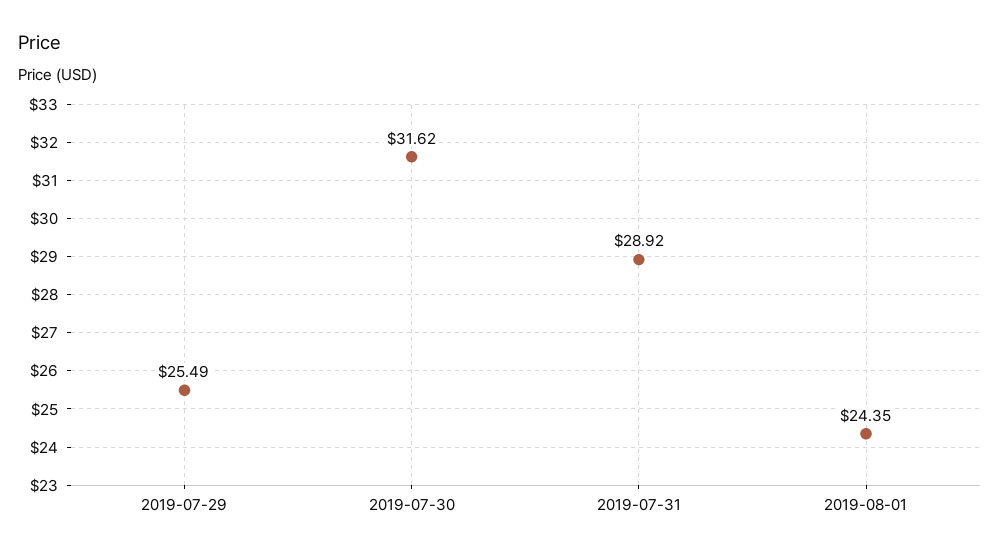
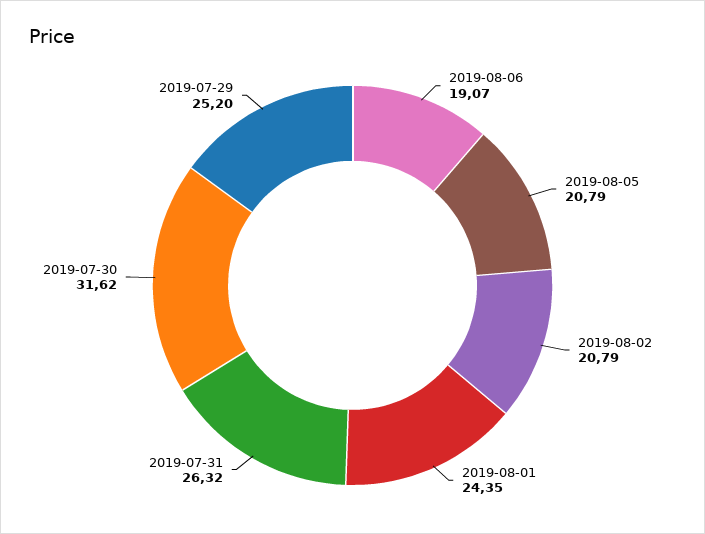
2019-07-29: 25.49 -> 25.2
2019-07-31: 28.92 -> 26.32
2019-08-06: none -> 19.07
2019-08-05: none -> 20.79
2019-08-02: none -> 20.79

